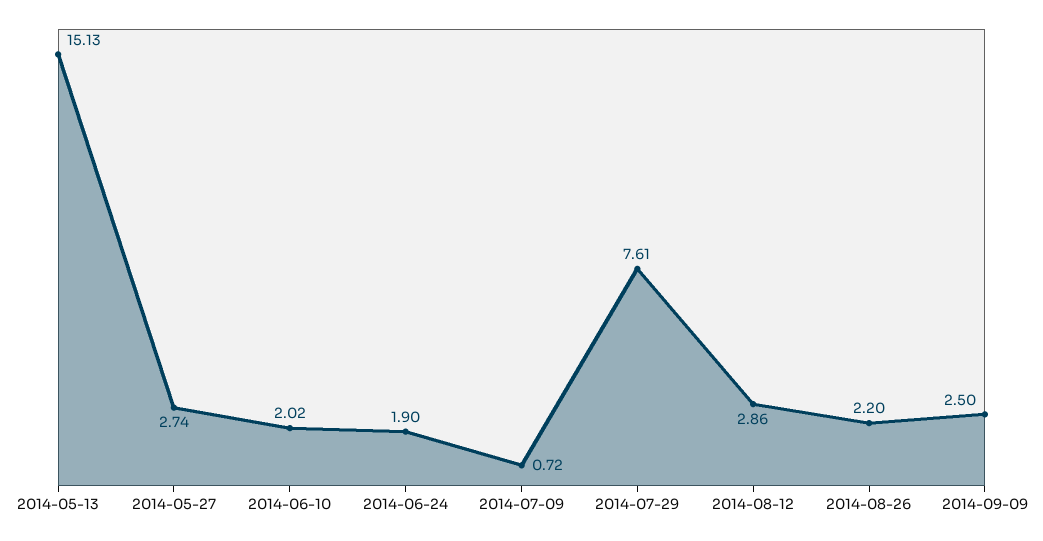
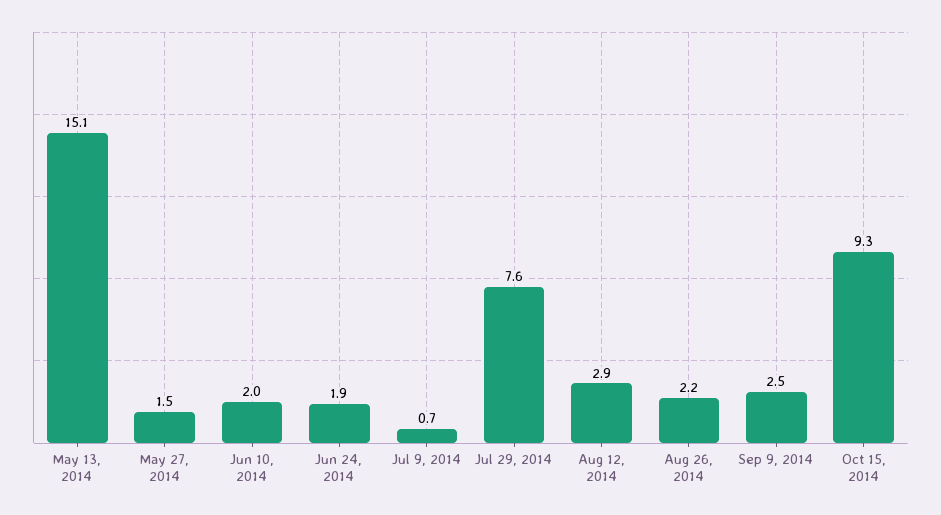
2014-05-27: 2.74 -> 1.5
Oct 15, 2014: none -> 9.3

